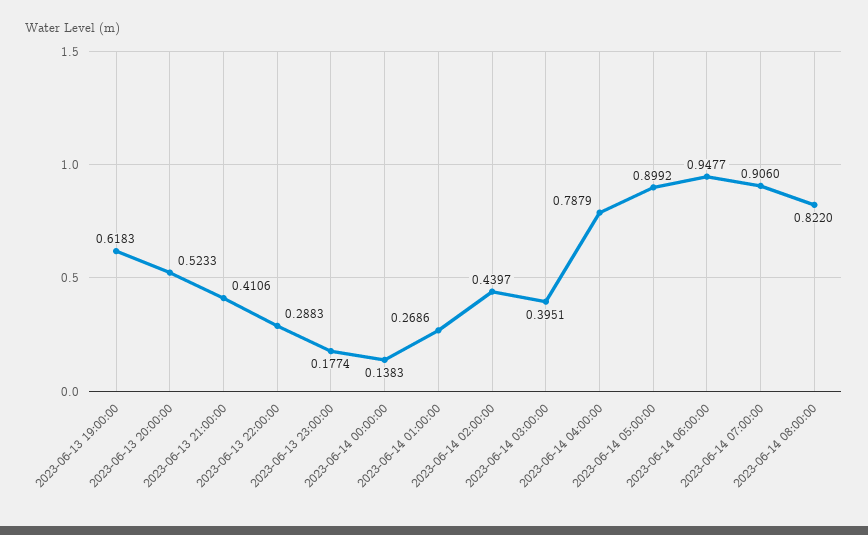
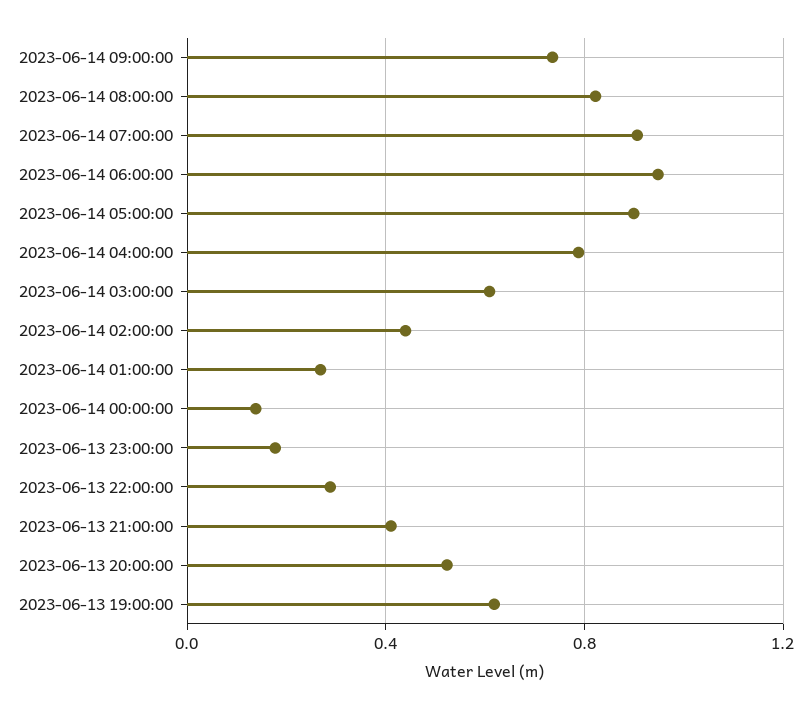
2023-06-14 03:00:00: 0.3951 -> 0.6
2023-06-14 09:00:00: none -> 0.75

